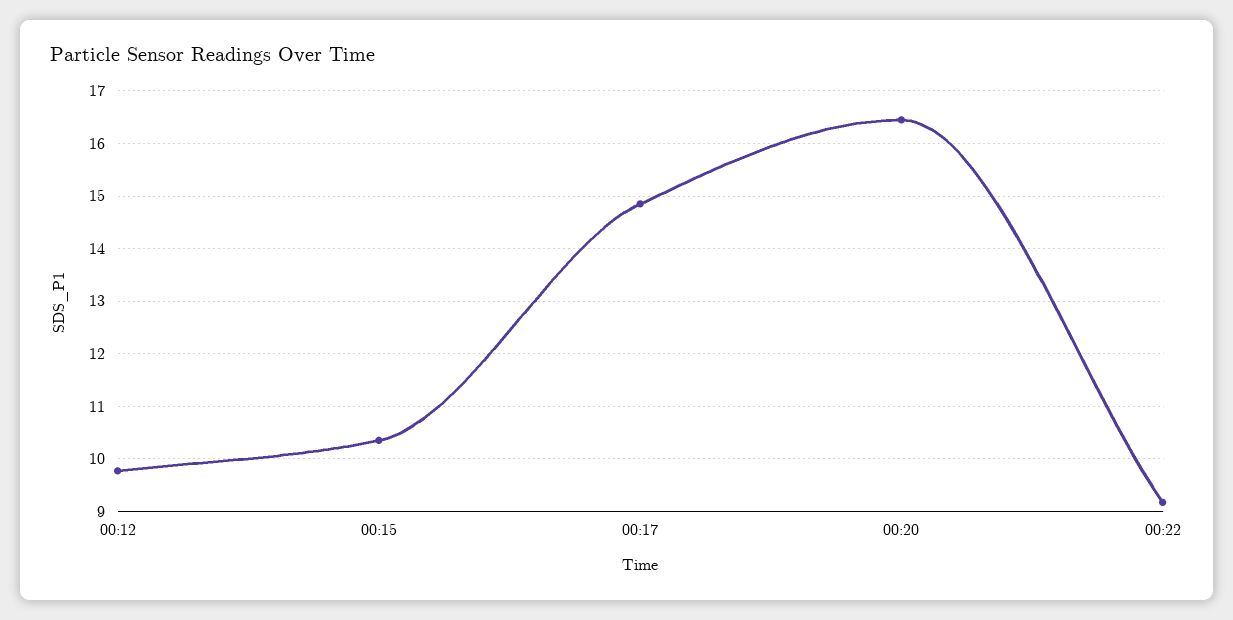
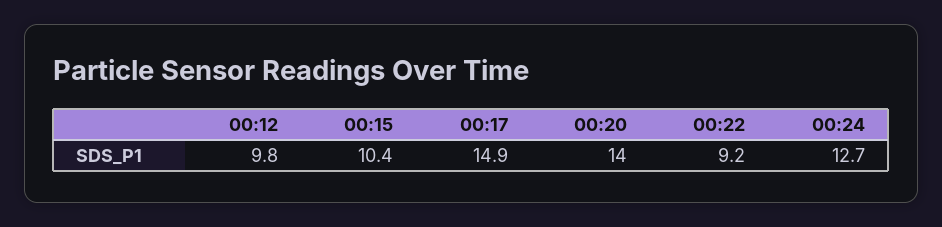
00:20: 16.4 -> 14
00:24: none -> 12.7

